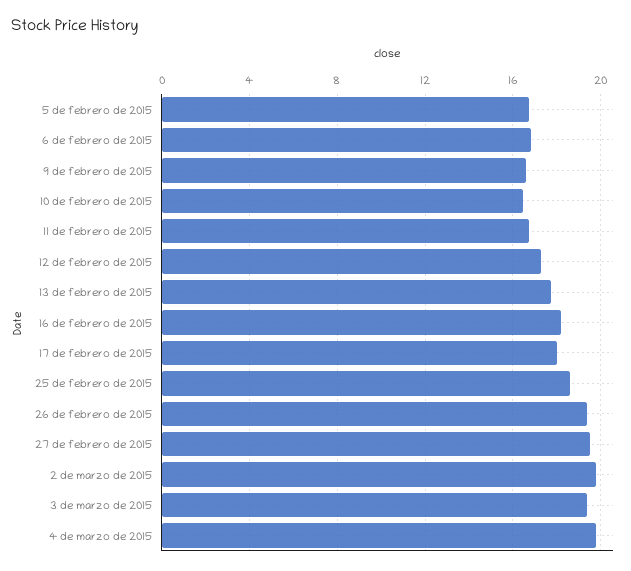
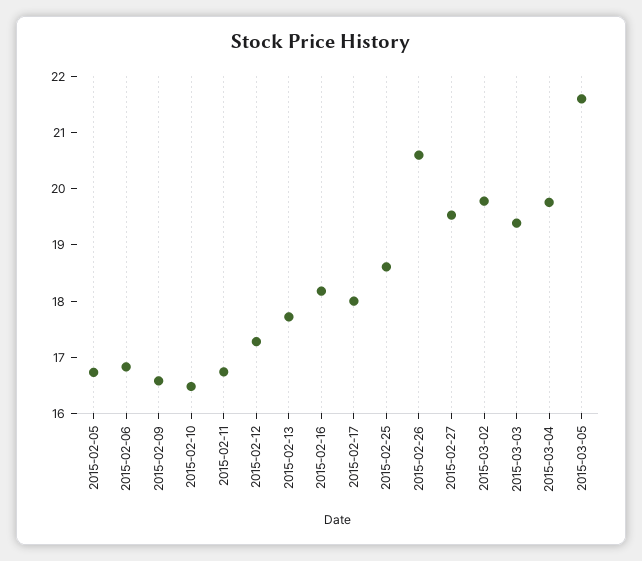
26 de febrero de 2015: 19.5 -> 20.6
2015-03-05: none -> 21.6

